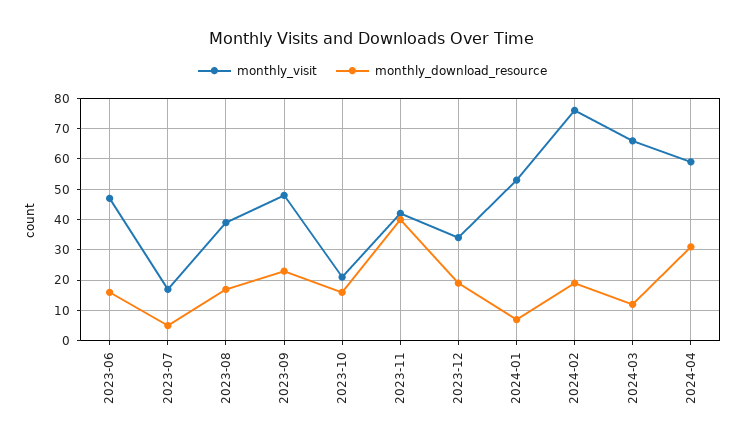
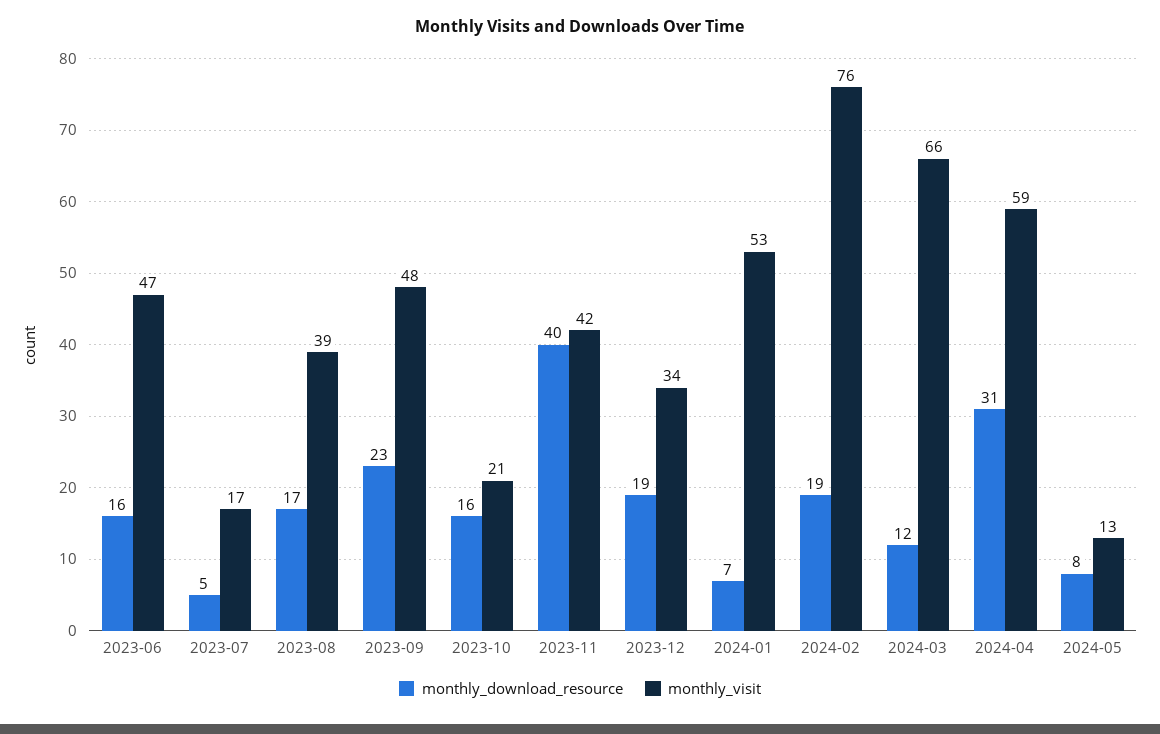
monthly_download_resource, 2024-05: none -> 8
monthly_visit, 2024-05: none -> 13

